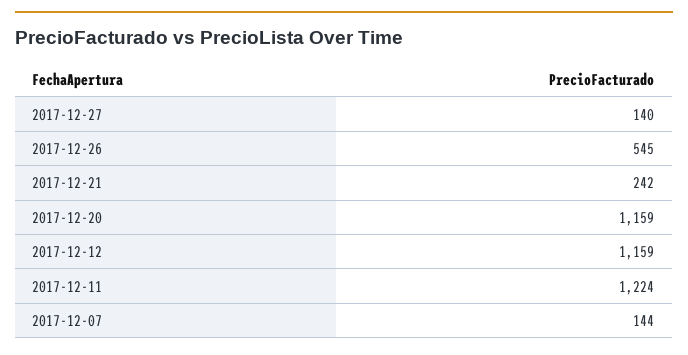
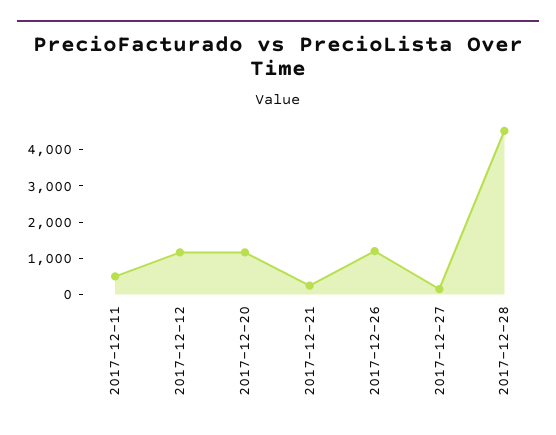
2017-12-26: 545 -> 1250
2017-12-11: 1224 -> 500
2017-12-07: 144 -> none
2017-12-28: none -> 4500

